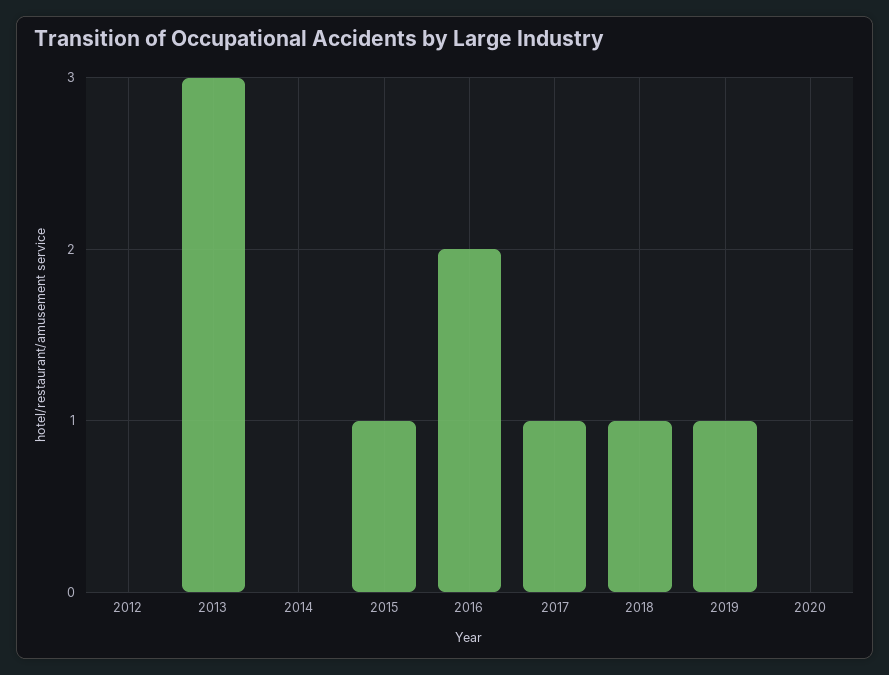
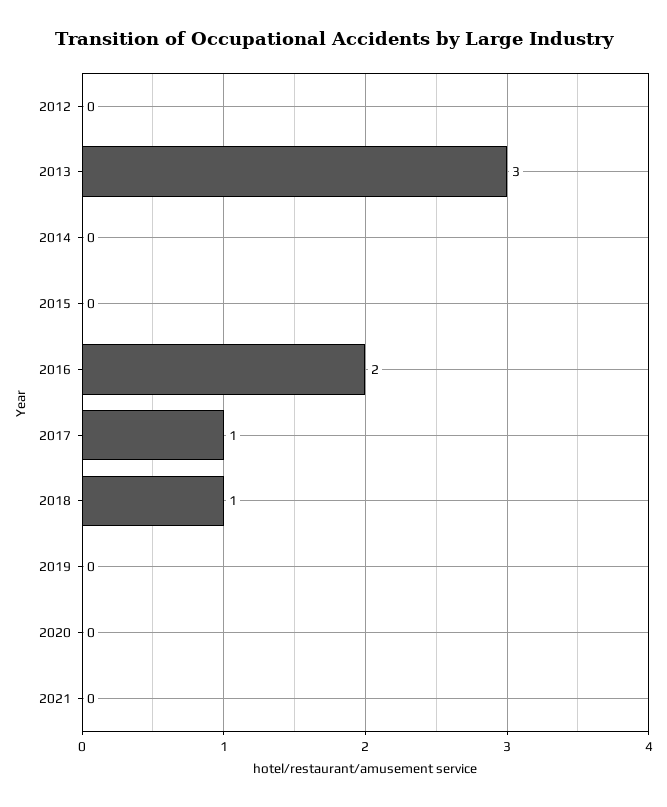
2015: 1 -> 0
2019: 1 -> 0
2021: none -> 0

